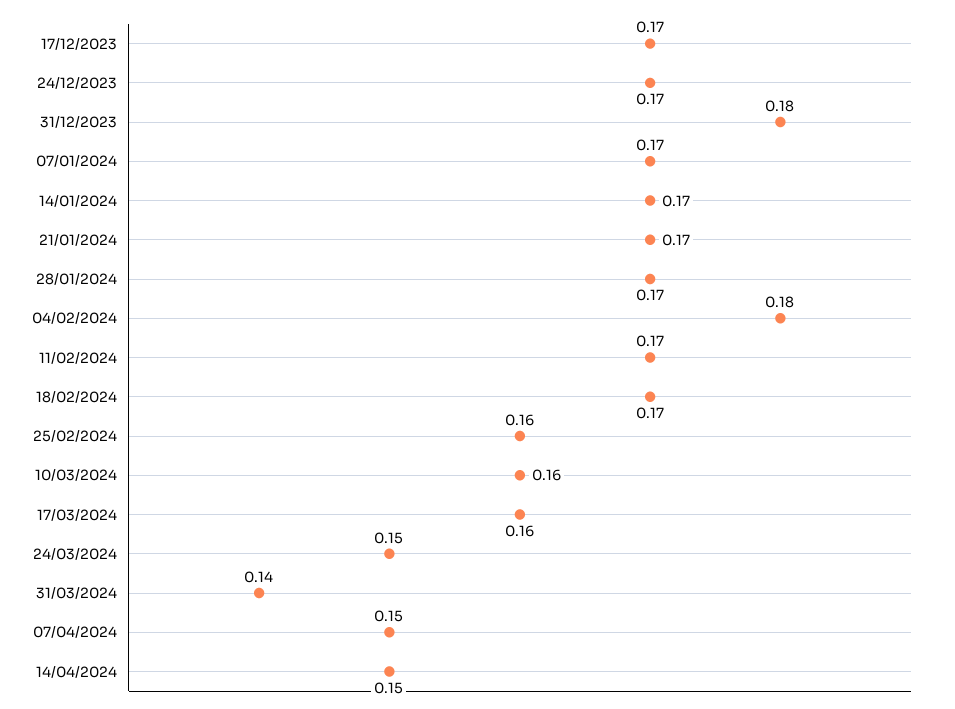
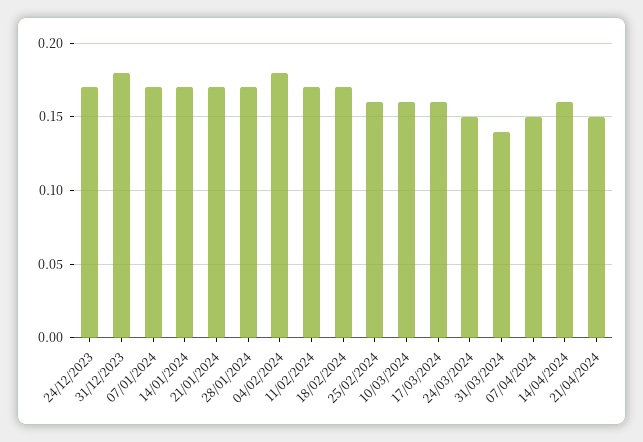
17/12/2023: 0.17 -> none
14/04/2024: 0.15 -> 0.16
21/04/2024: none -> 0.15

